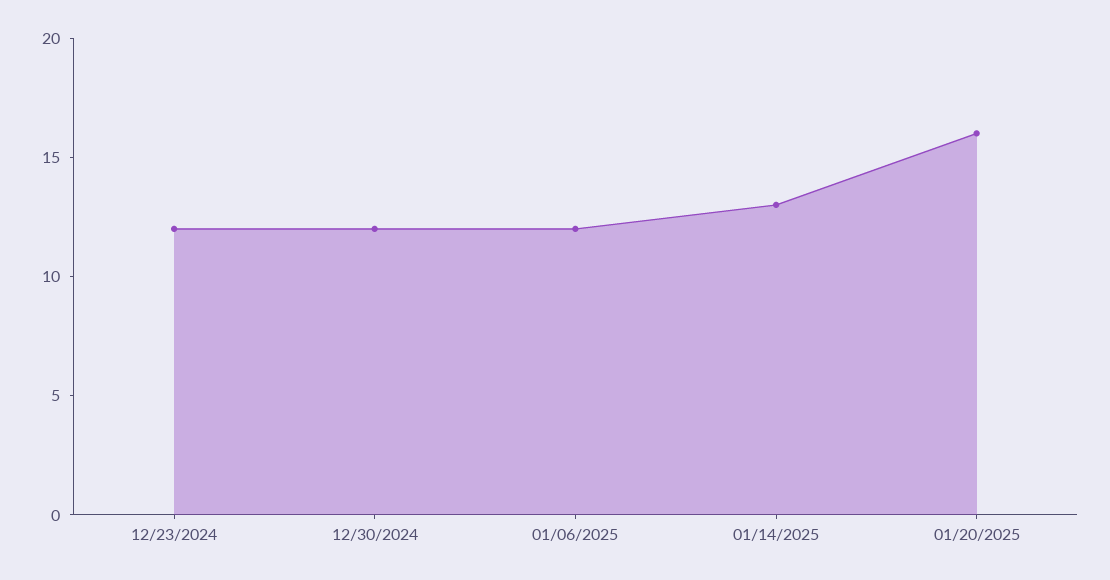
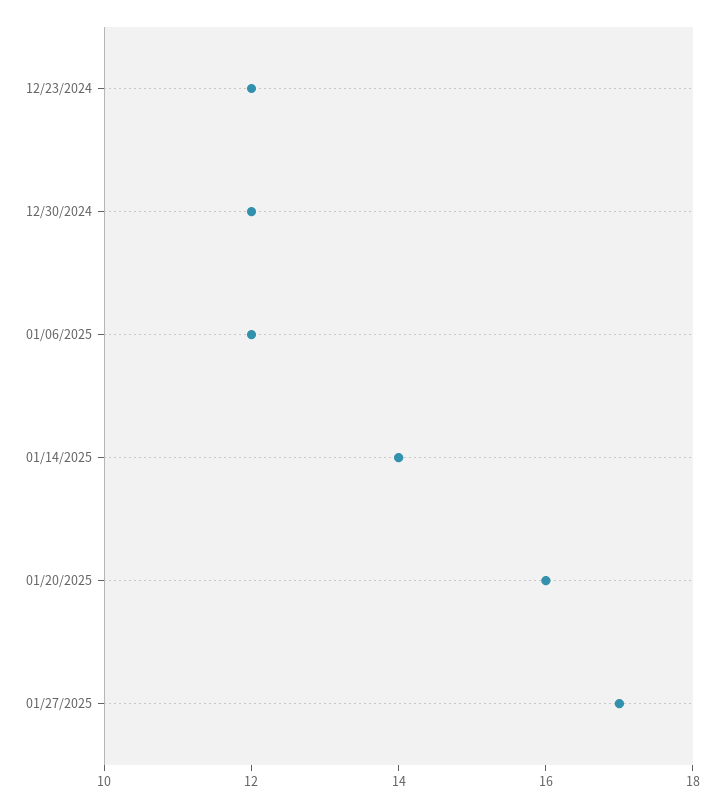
01/14/2025: 13 -> 14
01/27/2025: none -> 17

